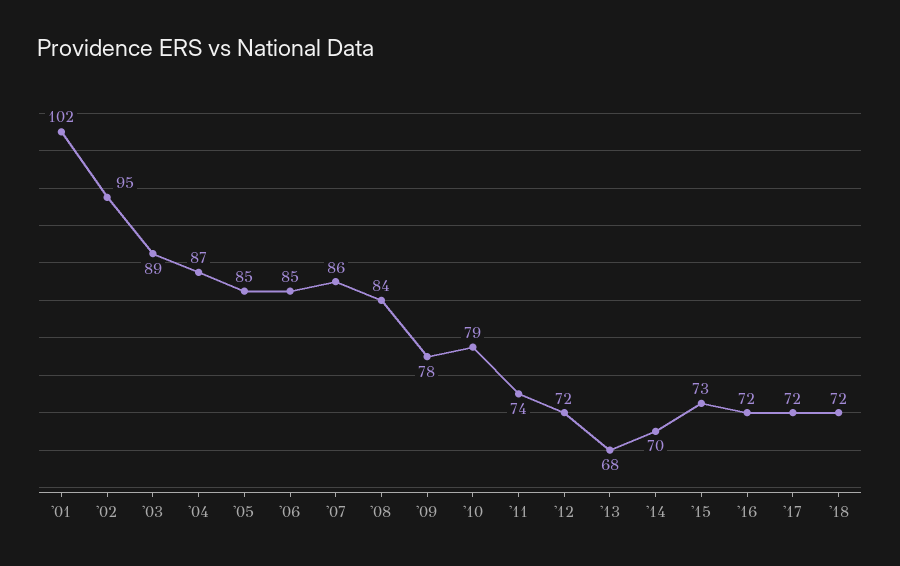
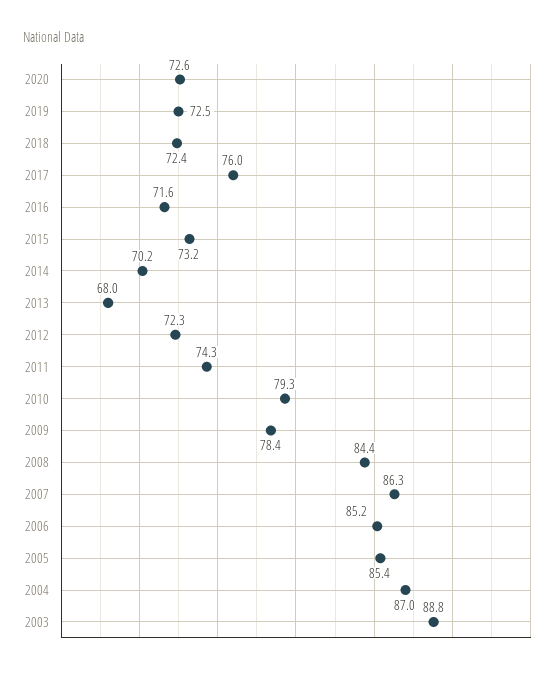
'01: 102 -> none
'02: 95 -> none
'17: 72 -> 76
2020: none -> 72.6
2019: none -> 72.5

